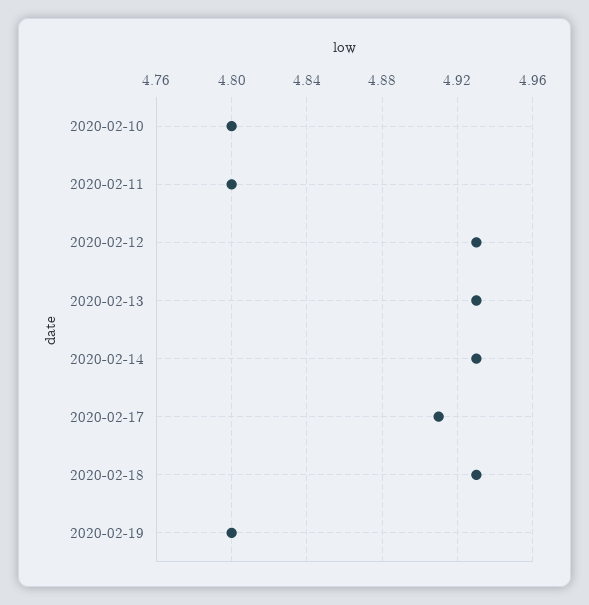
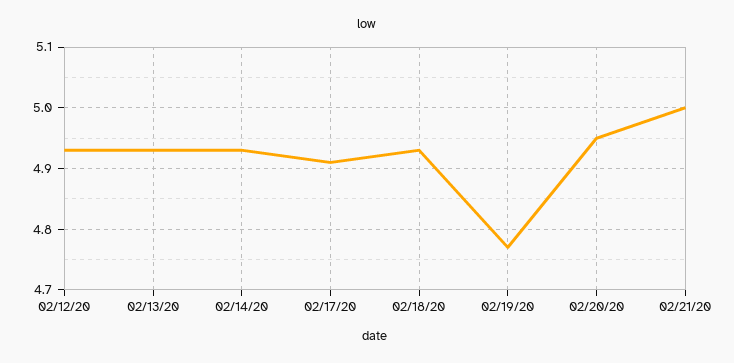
2020-02-10: 4.8 -> none
2020-02-11: 4.8 -> none
2020-02-19: 4.8 -> 4.77
02/20/20: none -> 4.95
02/21/20: none -> 5

